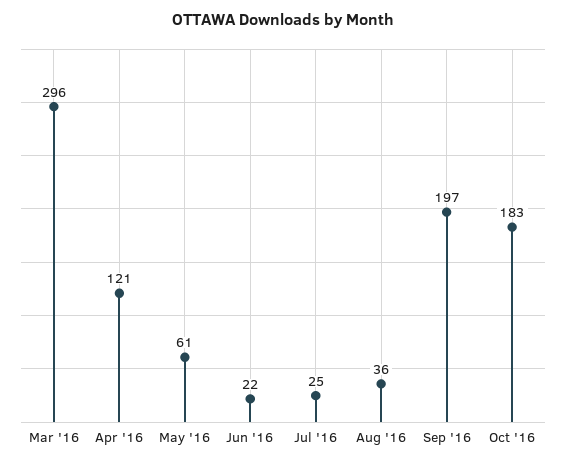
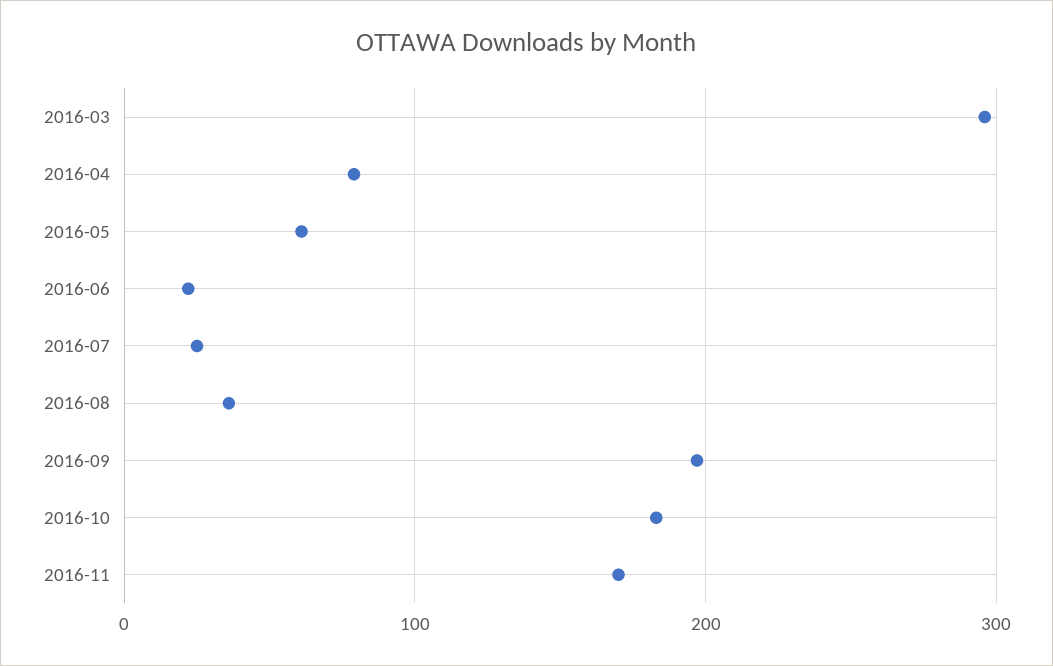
Apr '16: 121 -> 80
2016-11: none -> 170

